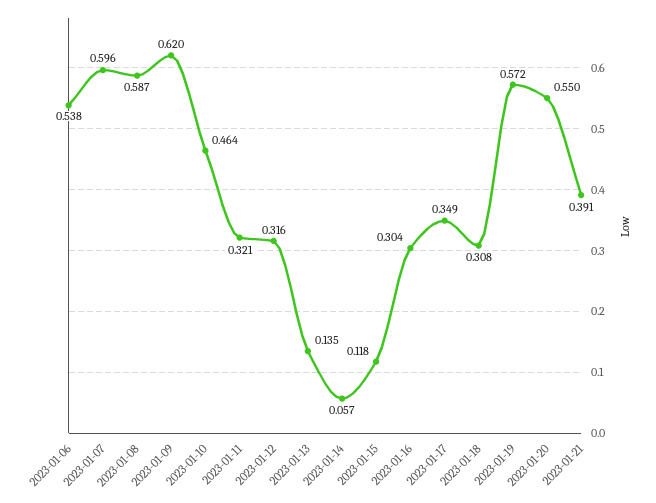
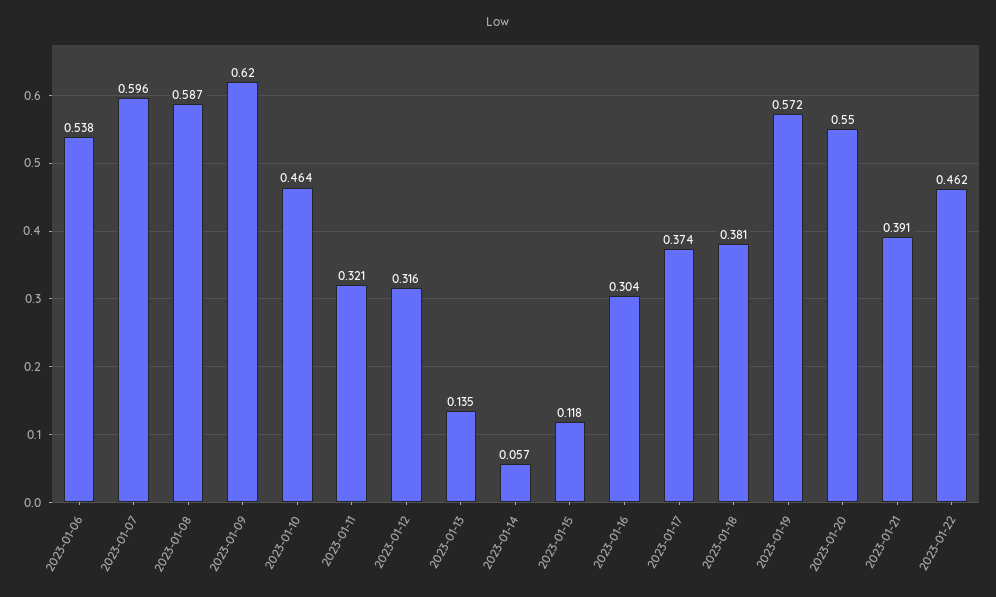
2023-01-17: 0.349 -> 0.374
2023-01-18: 0.308 -> 0.381
2023-01-22: none -> 0.462

